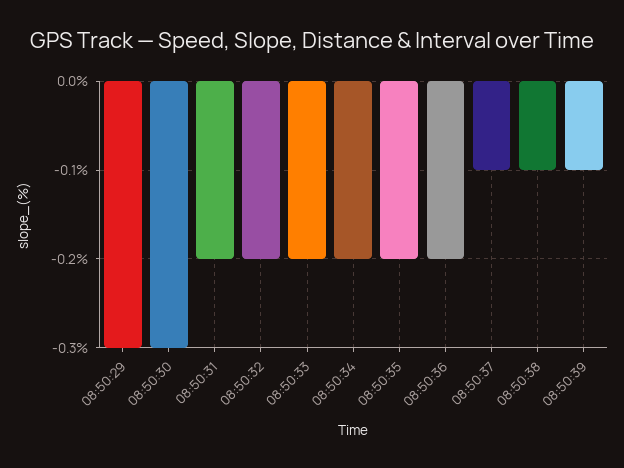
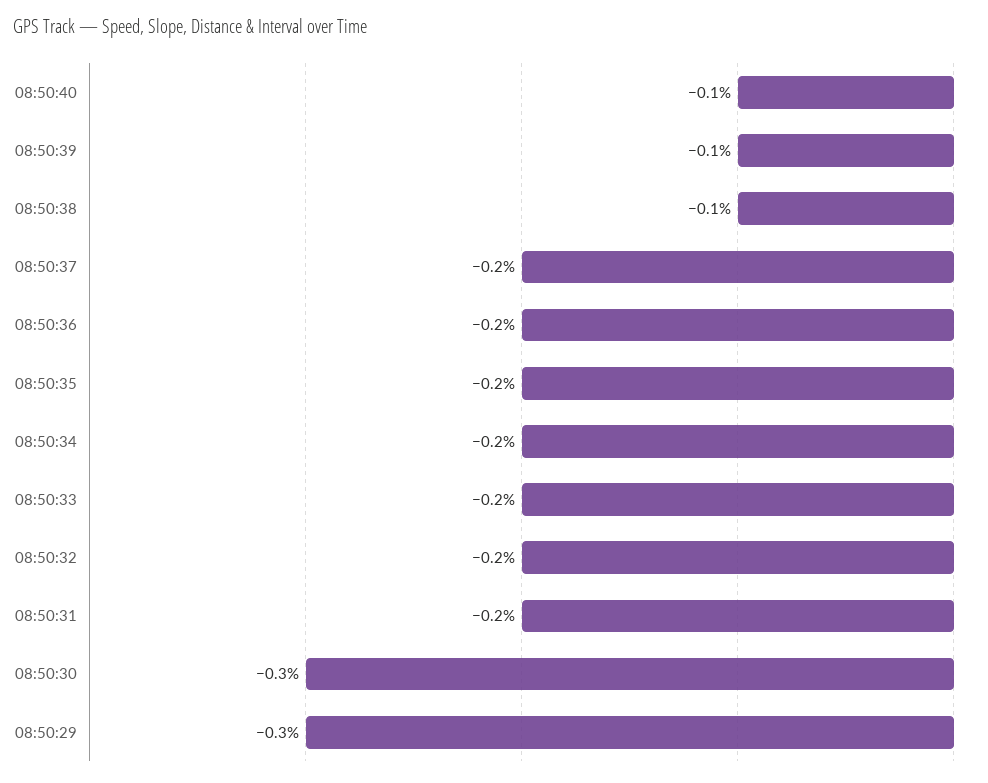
08:50:37: -0.1 -> -0.2
08:50:40: none -> -0.1

